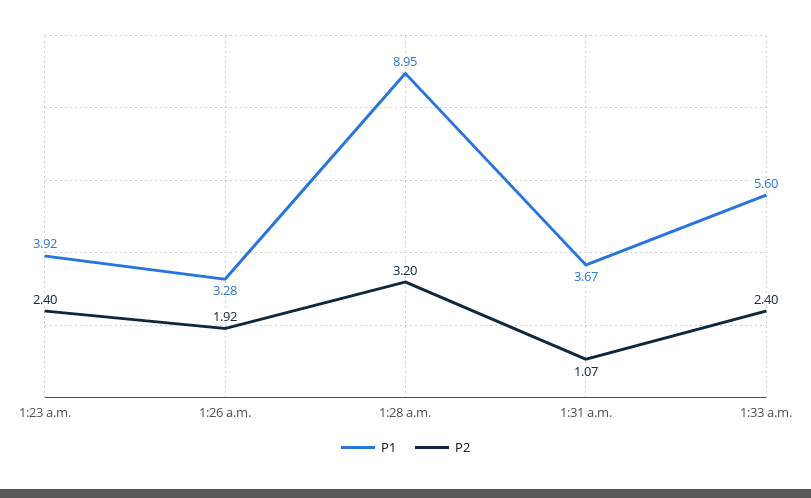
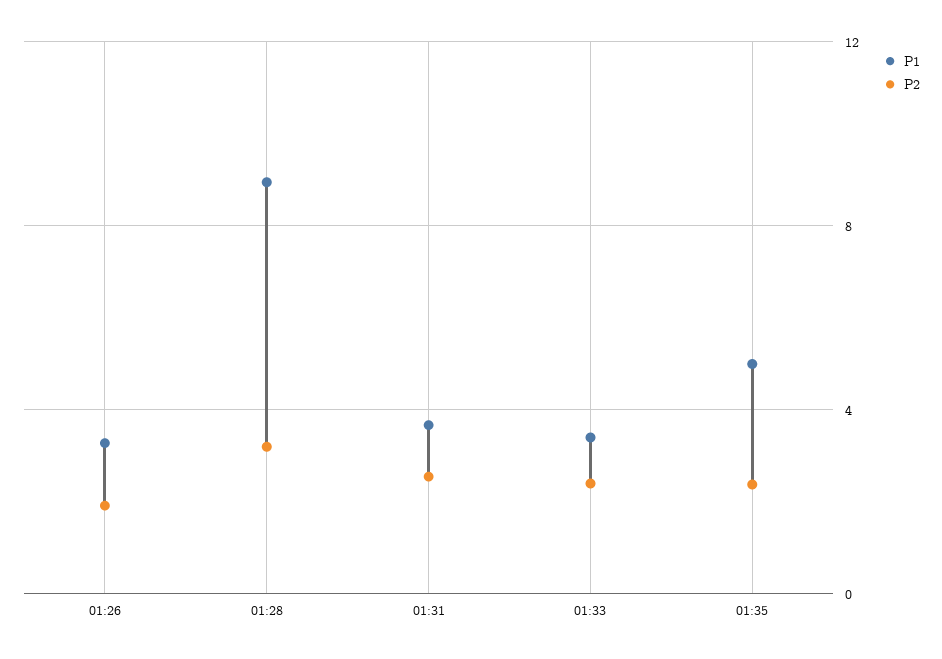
P1, 1:23 a.m.: 3.92 -> none
P2, 1:23 a.m.: 2.4 -> none
P2, 1:31 a.m.: 1.07 -> 2.5
P1, 1:33 a.m.: 5.6 -> 3.5
P1, 01:35: none -> 5
P2, 01:35: none -> 2.5

